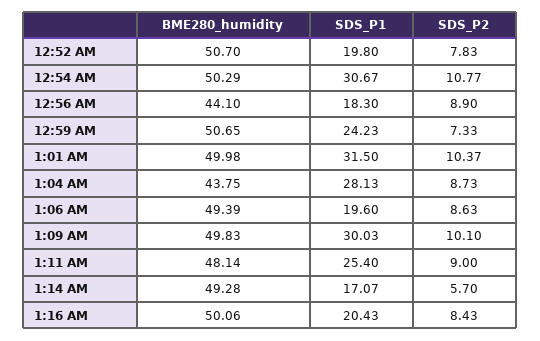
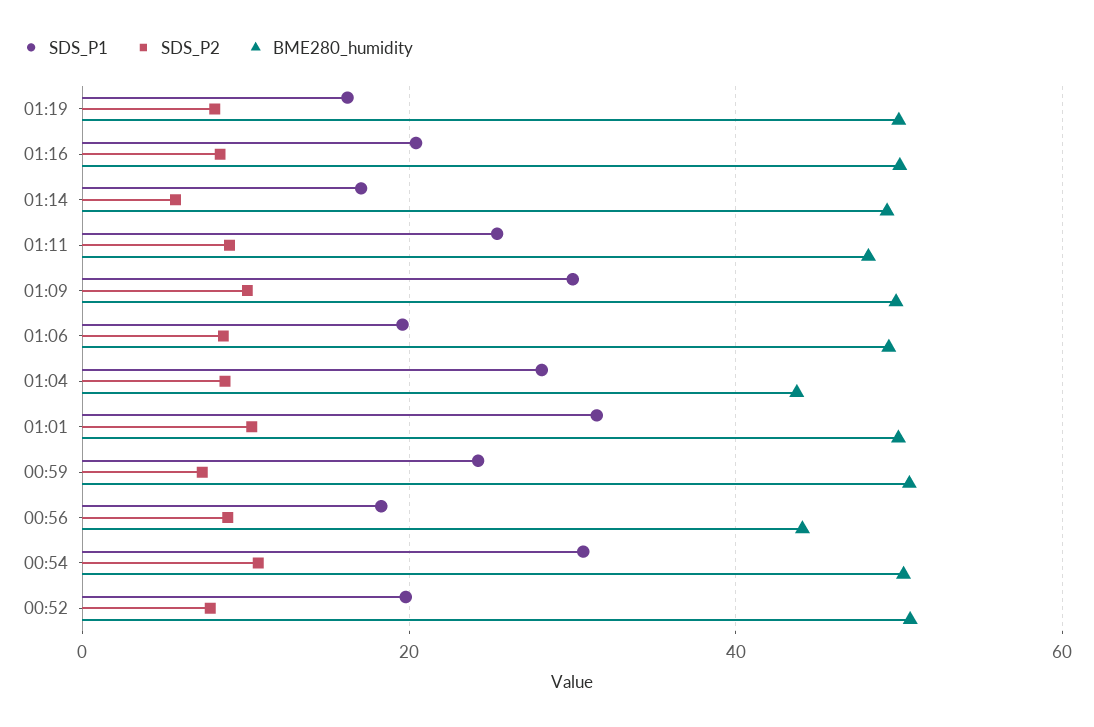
SDS_P1, 01:19: none -> 16
SDS_P2, 01:19: none -> 8
BME280_humidity, 01:19: none -> 50

